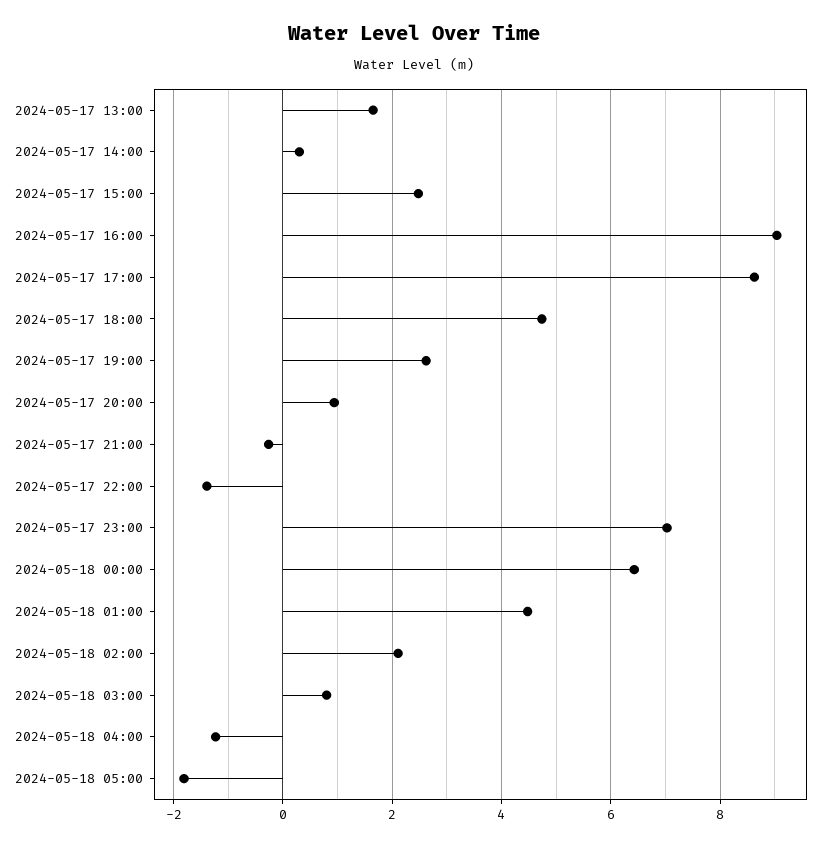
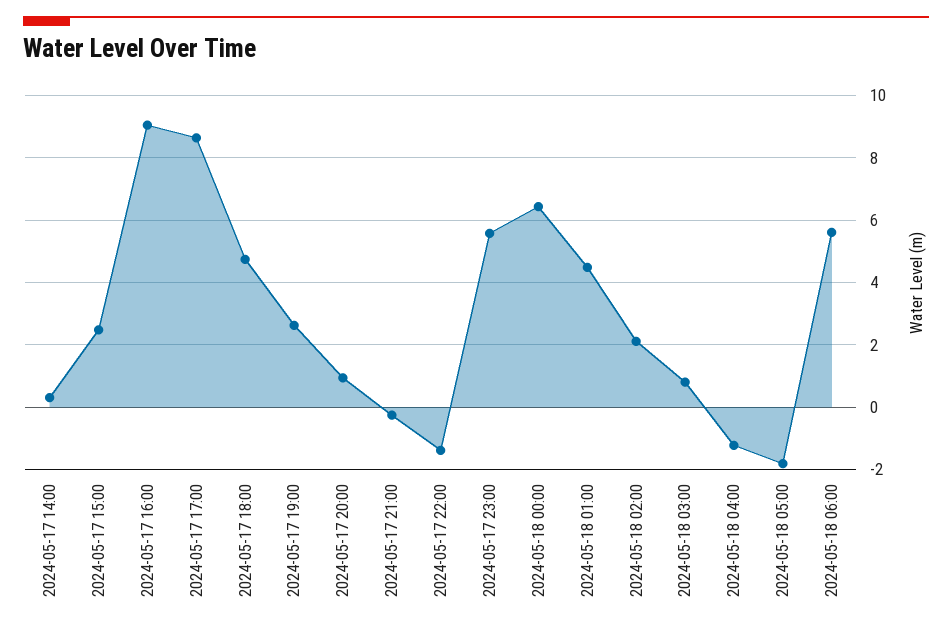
2024-05-17 13:00: 1.6 -> none
2024-05-17 23:00: 7 -> 5.6
2024-05-18 06:00: none -> 5.6

